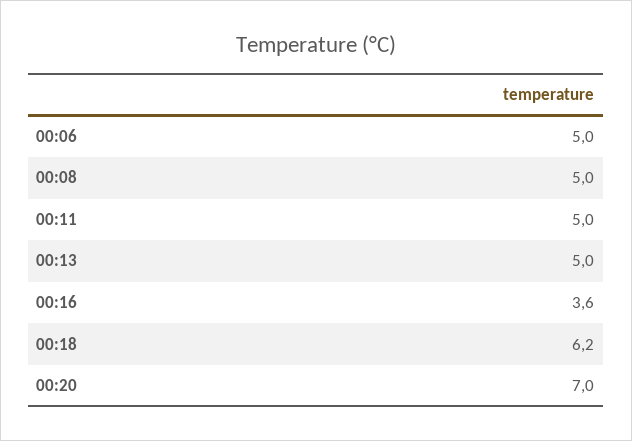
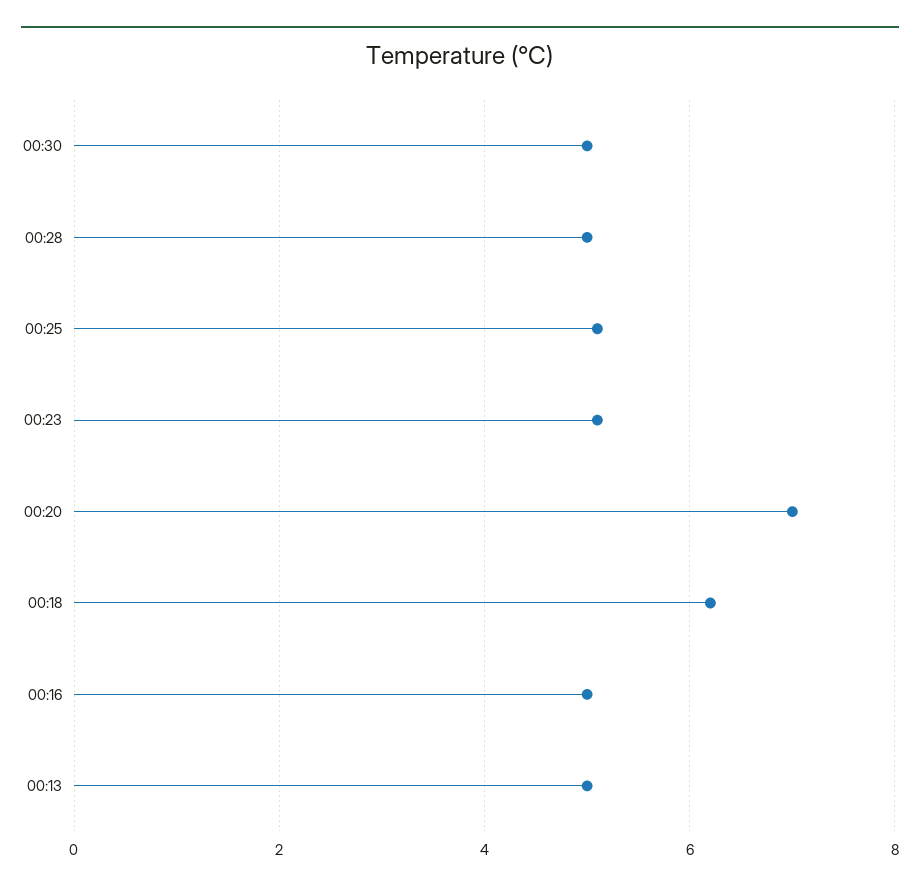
00:06: 5 -> none
00:08: 5 -> none
00:11: 5 -> none
00:16: 3.6 -> 5
00:30: none -> 5
00:28: none -> 5
00:25: none -> 5
00:23: none -> 5

